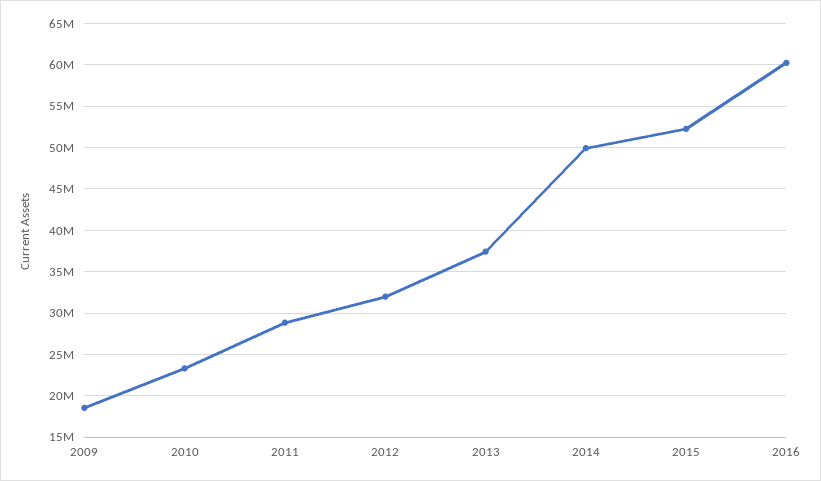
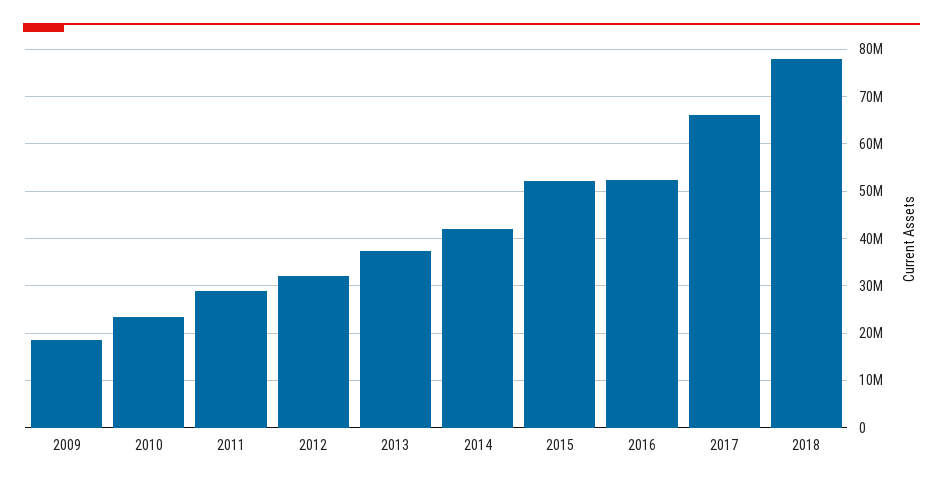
2014: 50000000 -> 42000000
2016: 60000000 -> 52000000
2017: none -> 66000000
2018: none -> 78000000

